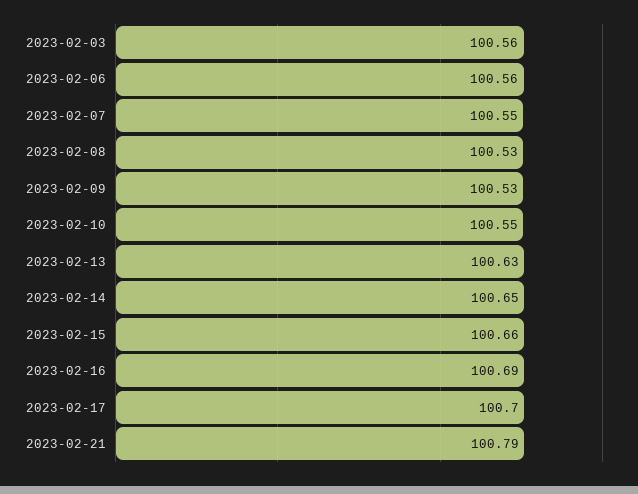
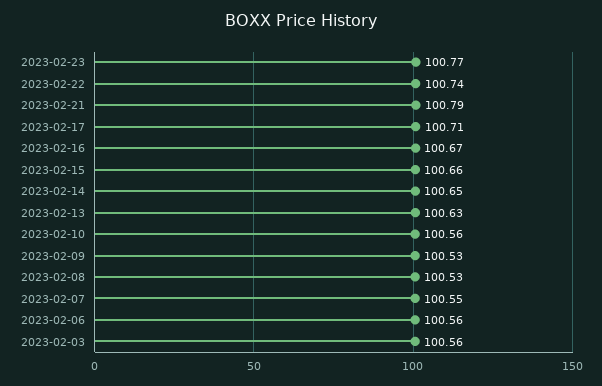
2023-02-10: 100.55 -> 100.56
2023-02-16: 100.69 -> 100.67
2023-02-17: 100.7 -> 100.71
2023-02-23: none -> 100.77
2023-02-22: none -> 100.74

